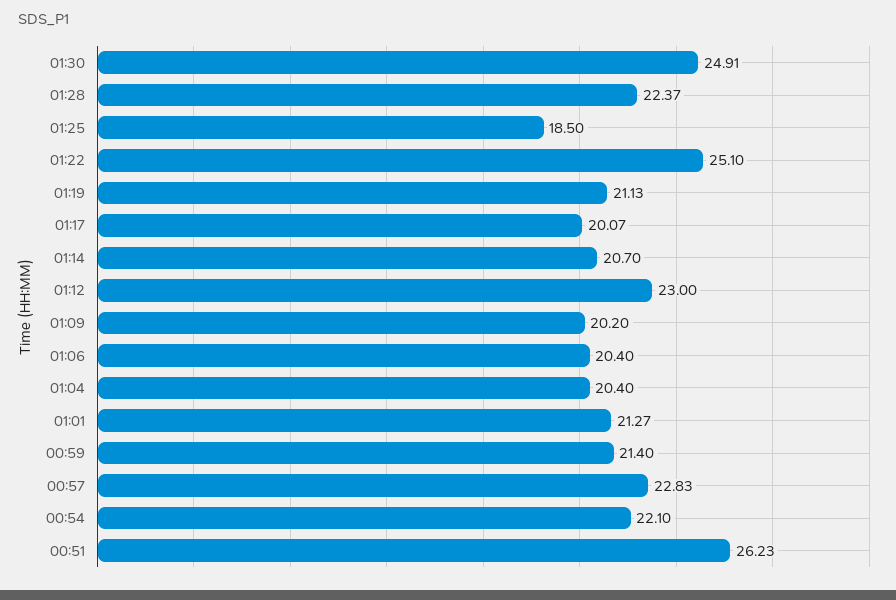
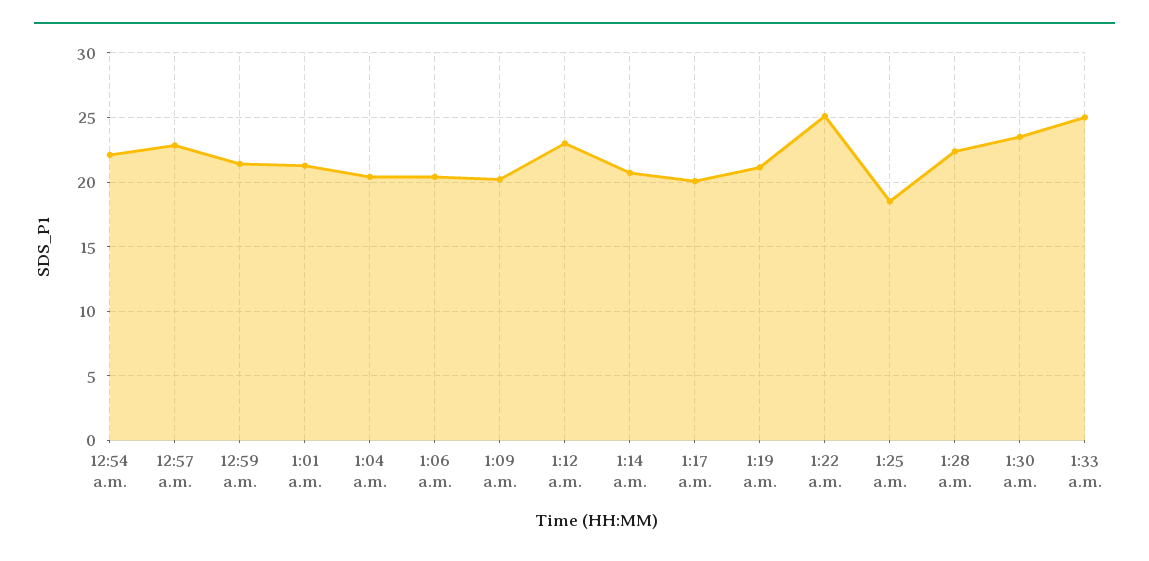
01:30: 24.91 -> 23.5
00:51: 26.23 -> none
1:33 a.m.: none -> 25

